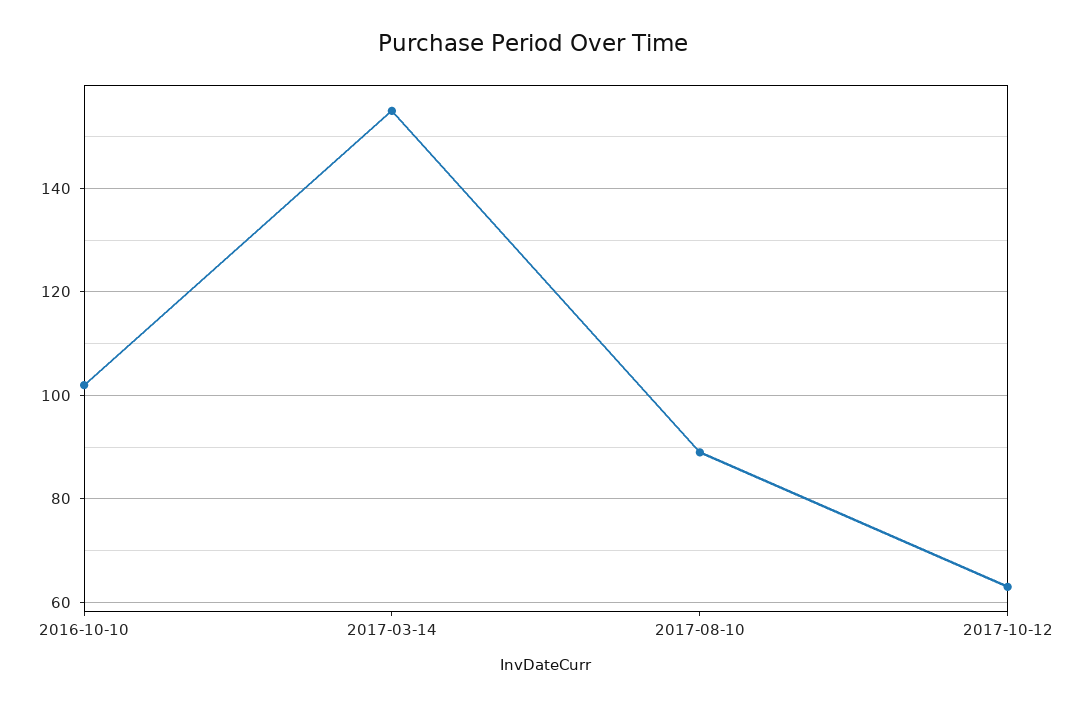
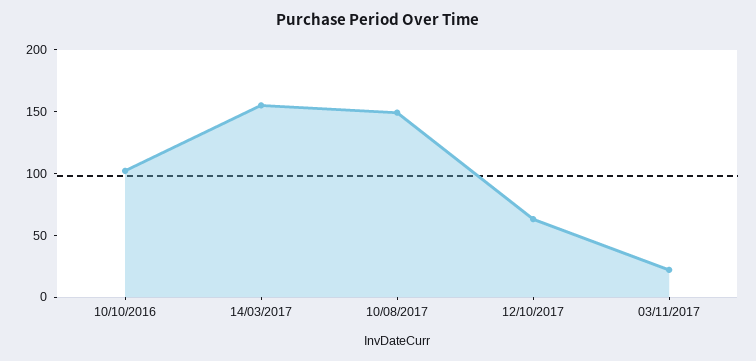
2017-08-10: 90 -> 150
03/11/2017: none -> 20

